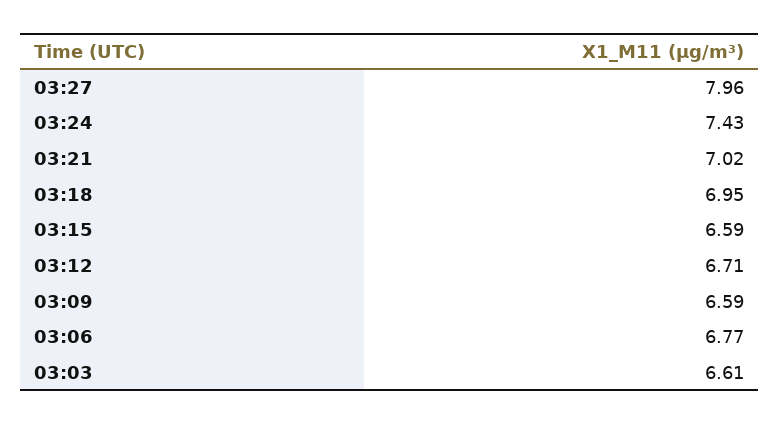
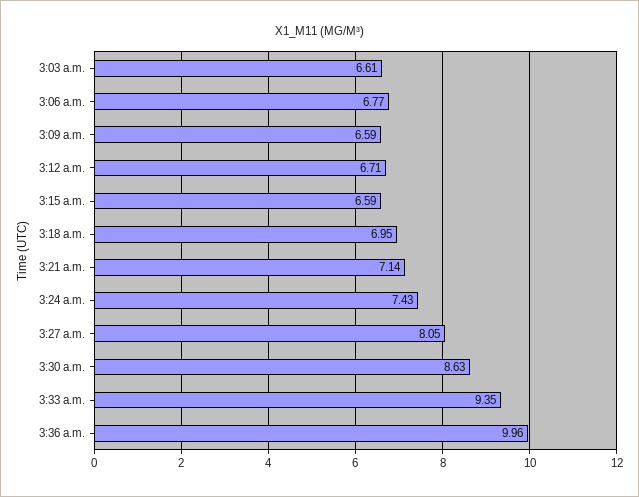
03:27: 7.96 -> 8.05
03:21: 7.02 -> 7.14
3:30 a.m.: none -> 8.63
3:33 a.m.: none -> 9.35
3:36 a.m.: none -> 9.96

